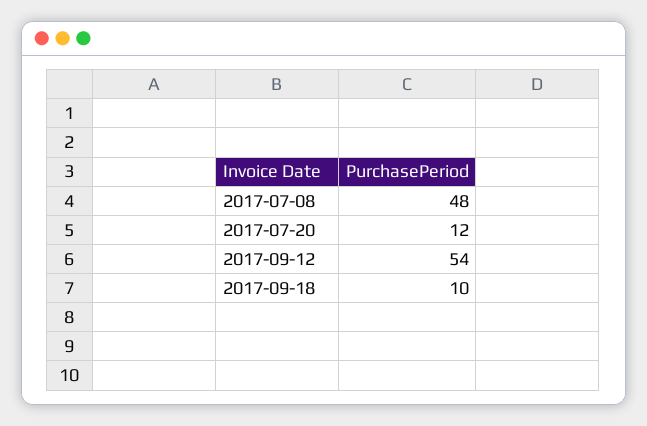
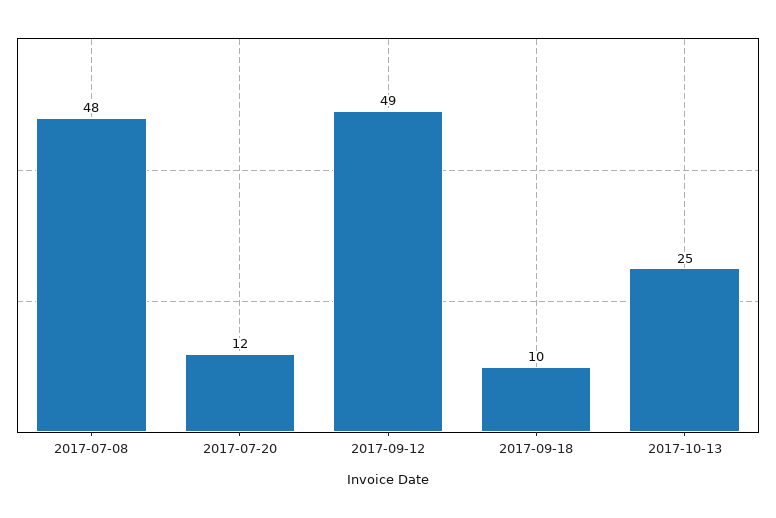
2017-09-12: 54 -> 49
2017-10-13: none -> 25

